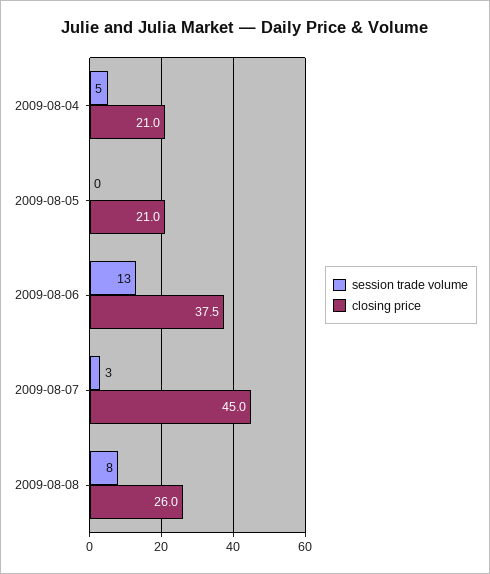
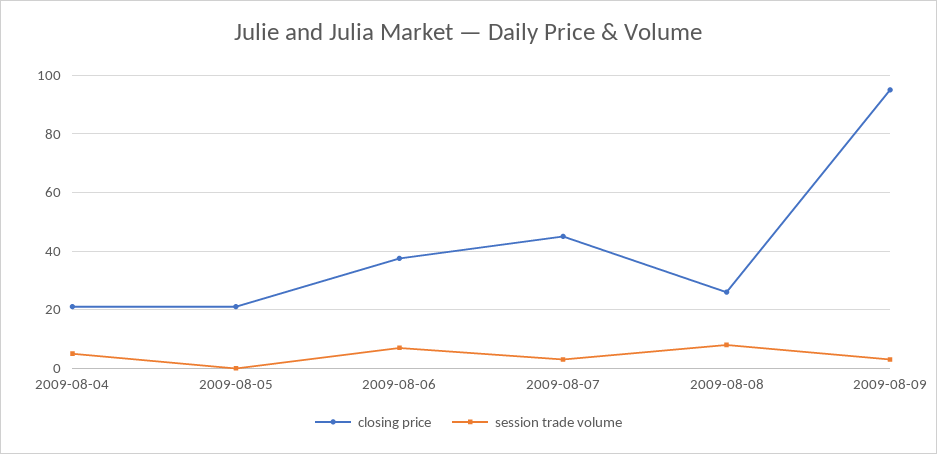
session trade volume, 2009-08-06: 13 -> 7.5
closing price, 2009-08-09: none -> 95
session trade volume, 2009-08-09: none -> 2.5

